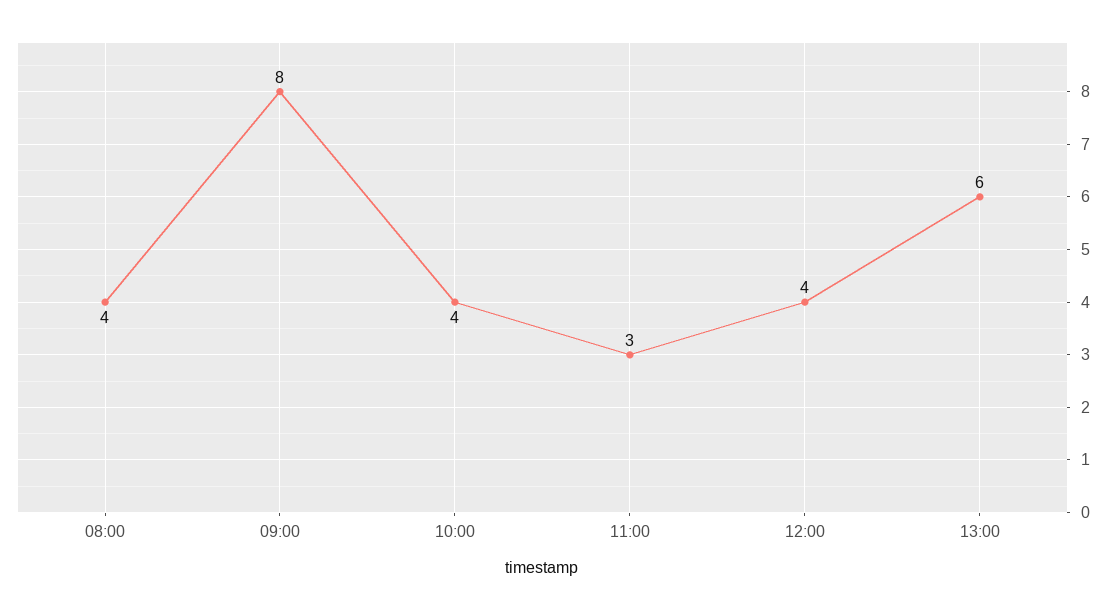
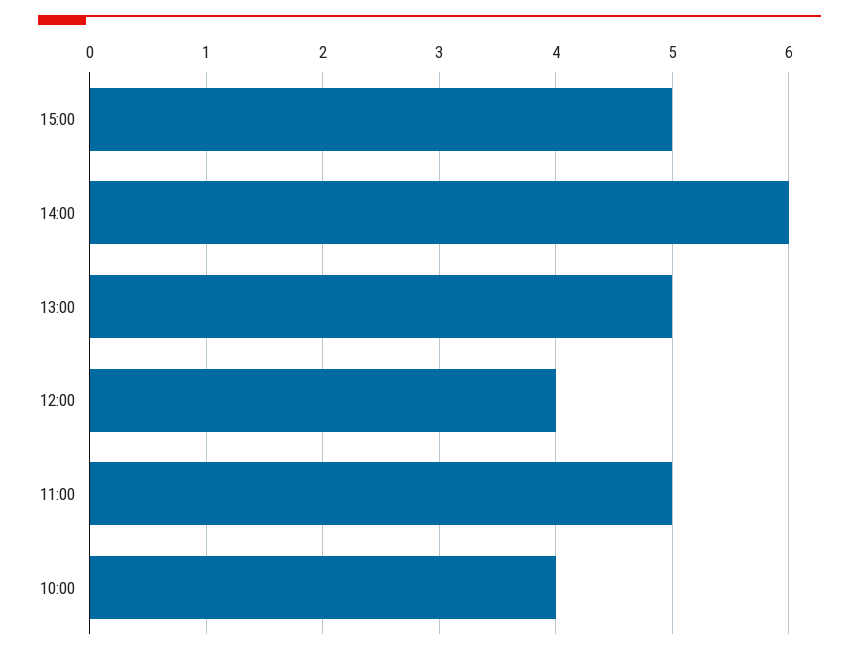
08:00: 4 -> none
09:00: 8 -> none
11:00: 3 -> 5
13:00: 6 -> 5
15:00: none -> 5
14:00: none -> 6

